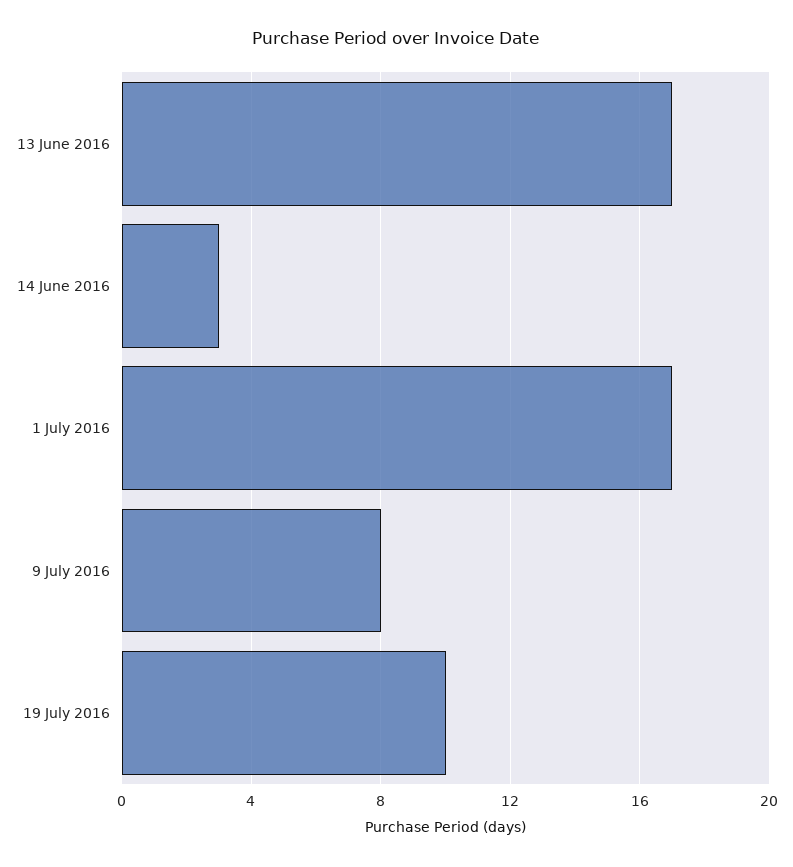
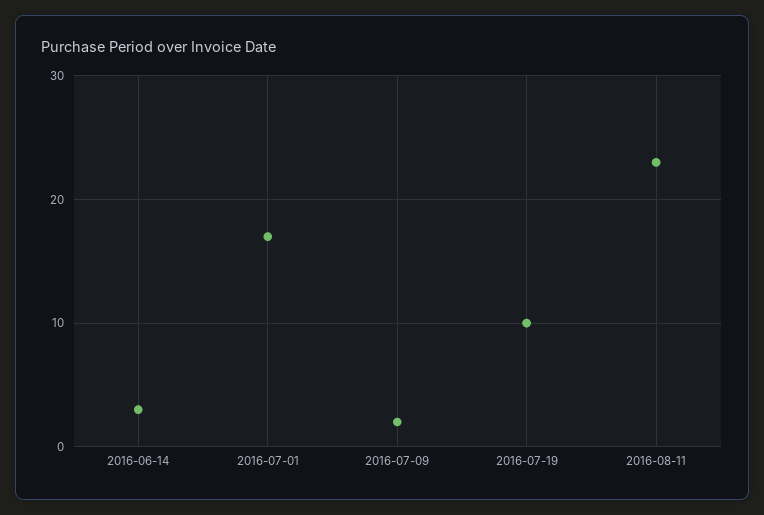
13 June 2016: 17 -> none
9 July 2016: 8 -> 2
2016-08-11: none -> 23

